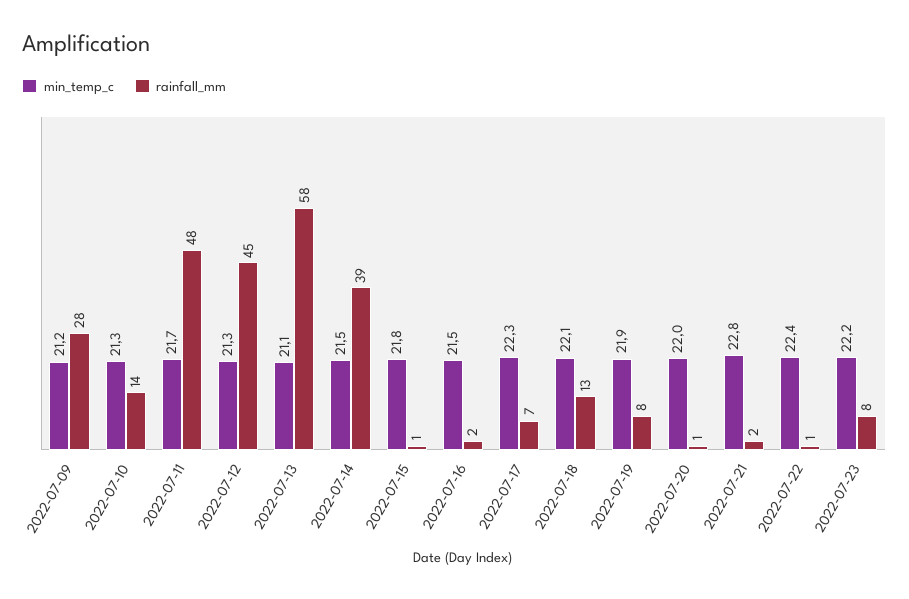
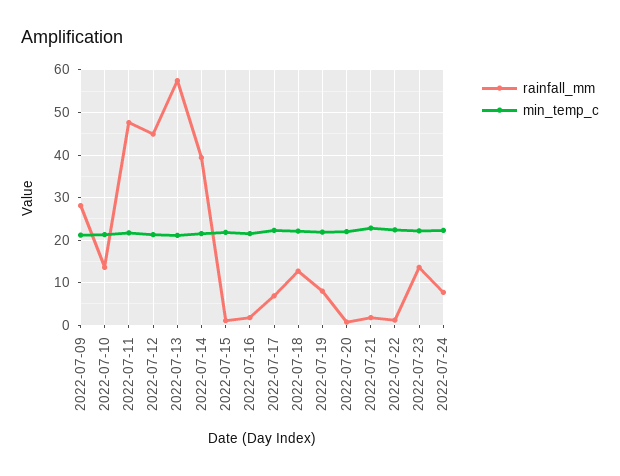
rainfall_mm, 2022-07-23: 8 -> 14
rainfall_mm, 2022-07-24: none -> 8
min_temp_c, 2022-07-24: none -> 22

